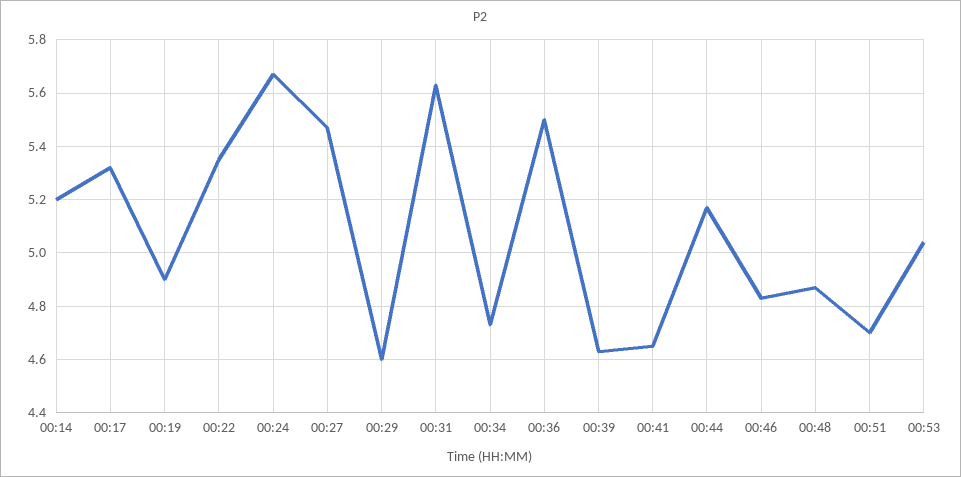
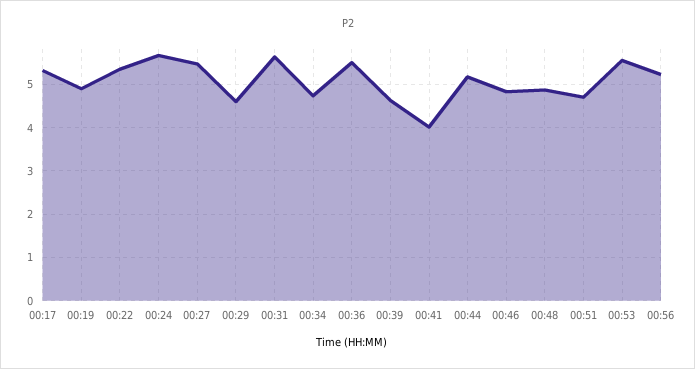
00:14: 5.2 -> none
00:41: 4.65 -> 4
00:53: 5.05 -> 5.6
00:56: none -> 5.2

